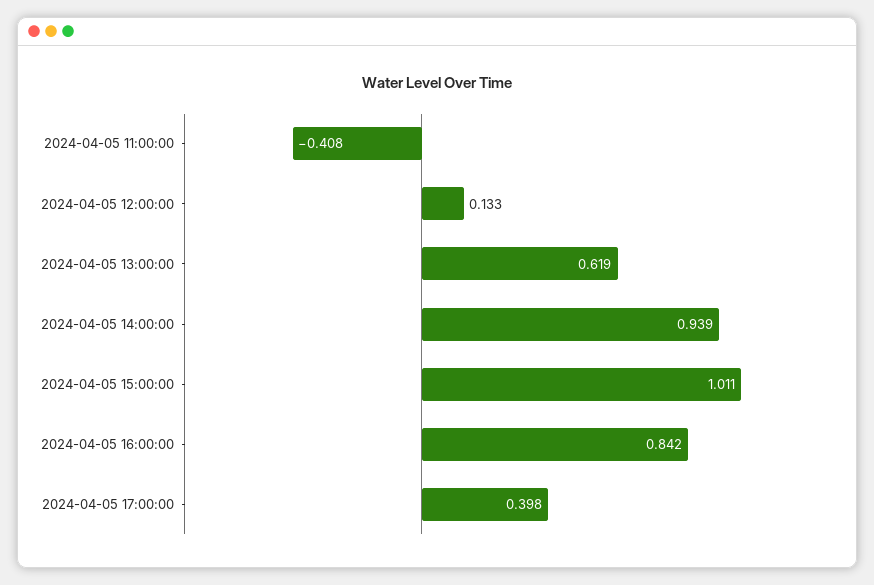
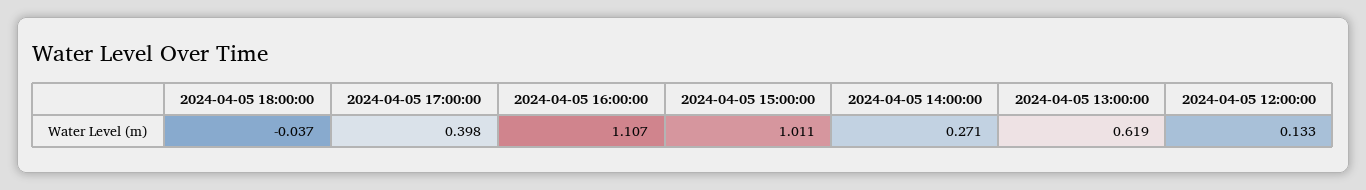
2024-04-05 11:00:00: -0.408 -> none
2024-04-05 14:00:00: 0.939 -> 0.271
2024-04-05 16:00:00: 0.842 -> 1.107
2024-04-05 18:00:00: none -> -0.037

